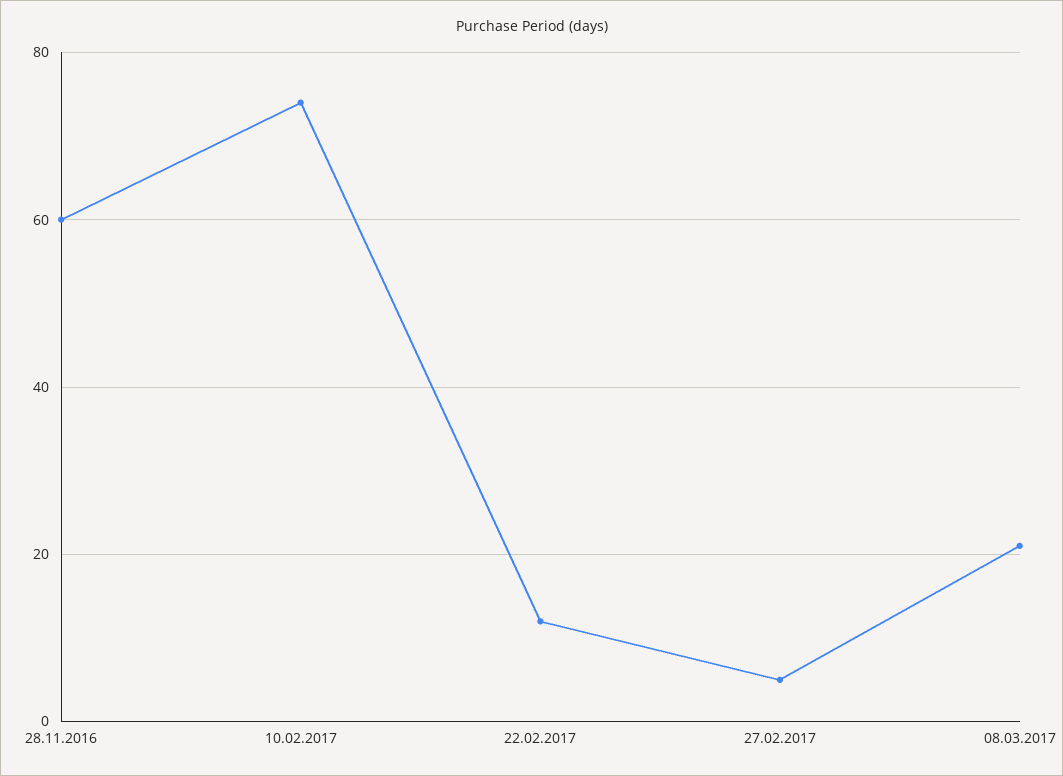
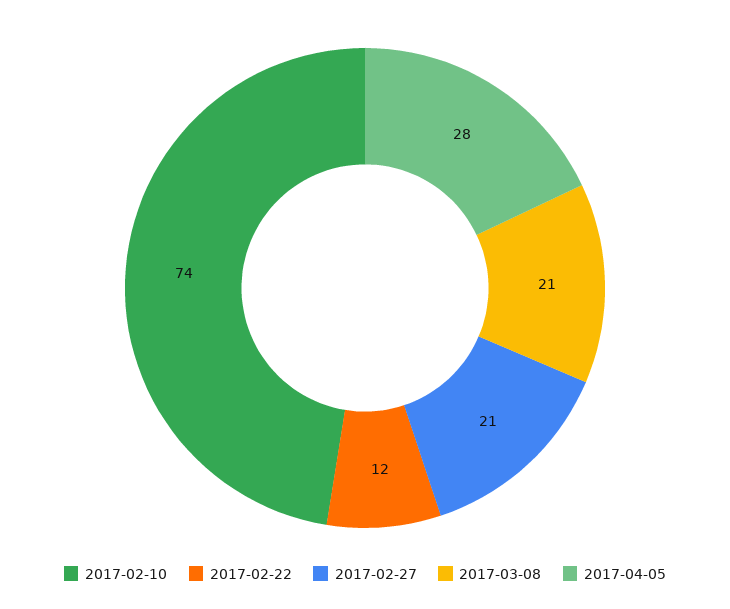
28.11.2016: 60 -> none
27.02.2017: 5 -> 21
2017-04-05: none -> 28

